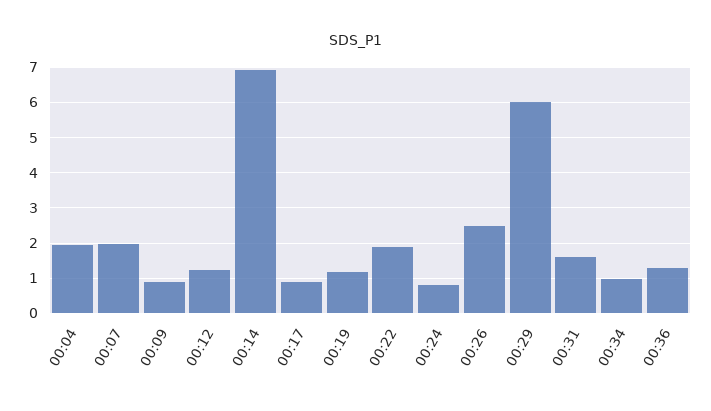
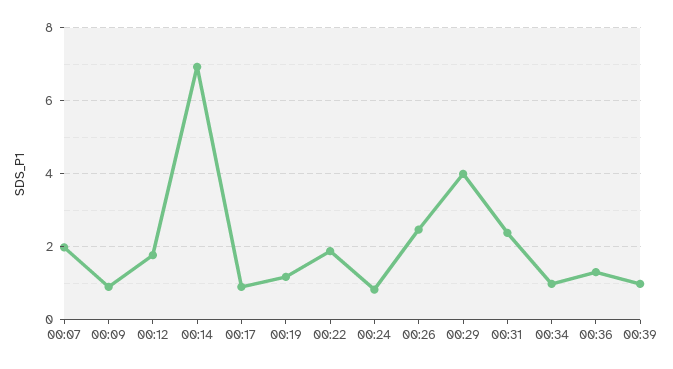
00:04: 2 -> none
00:12: 1.2 -> 1.8
00:29: 6 -> 4
00:31: 1.6 -> 2.4
00:39: none -> 1

